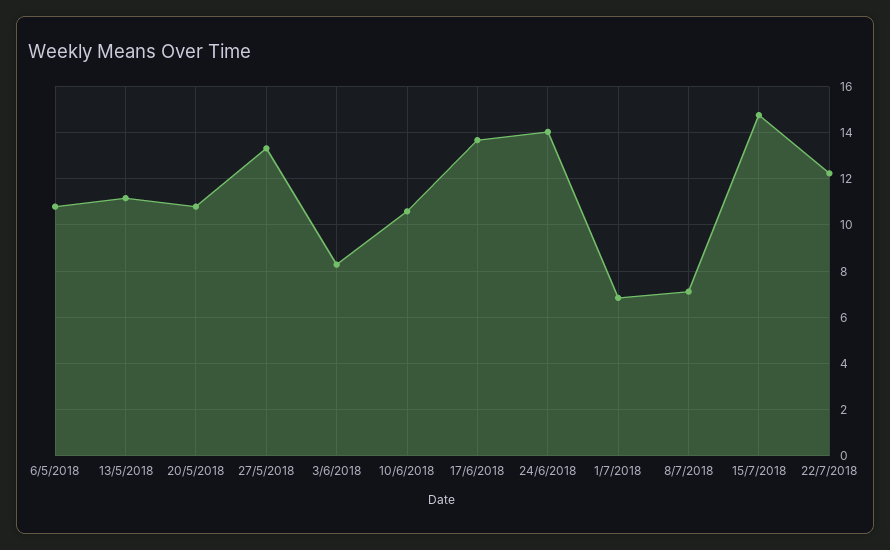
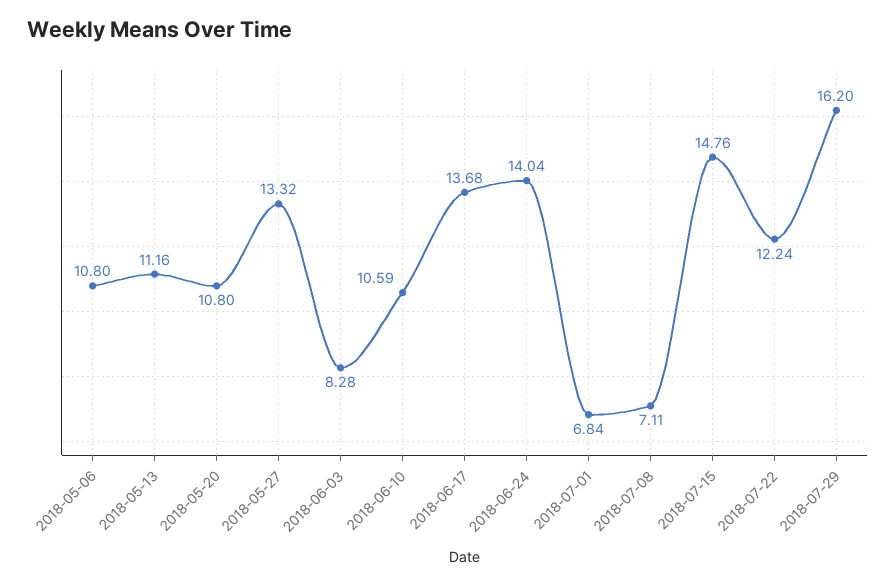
2018-07-29: none -> 16.2

